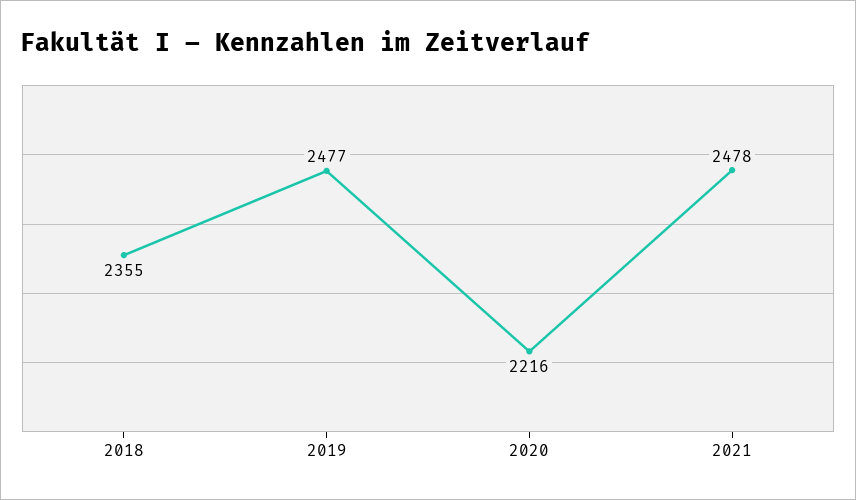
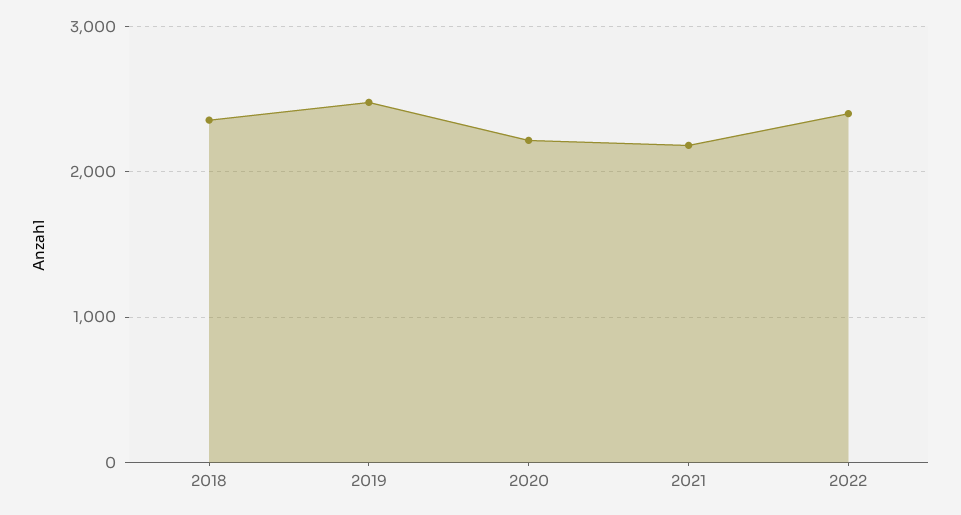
2021: 2478 -> 2200
2022: none -> 2400

